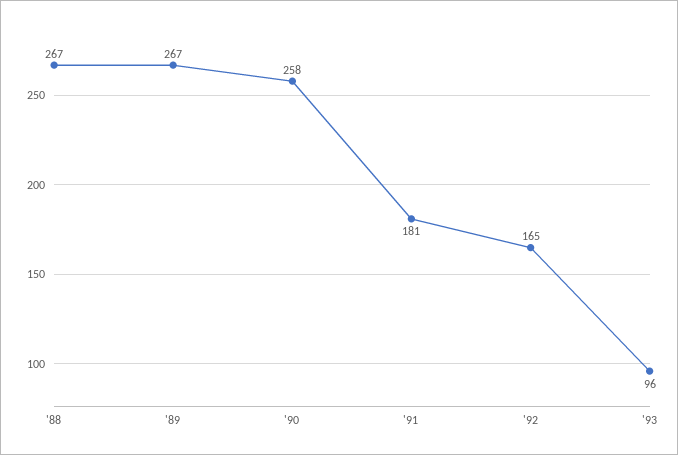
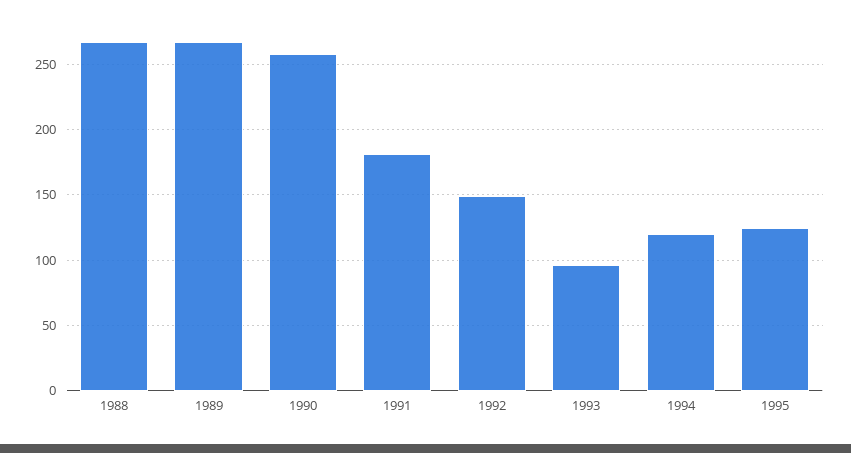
'92: 165 -> 150
1994: none -> 120
1995: none -> 125

